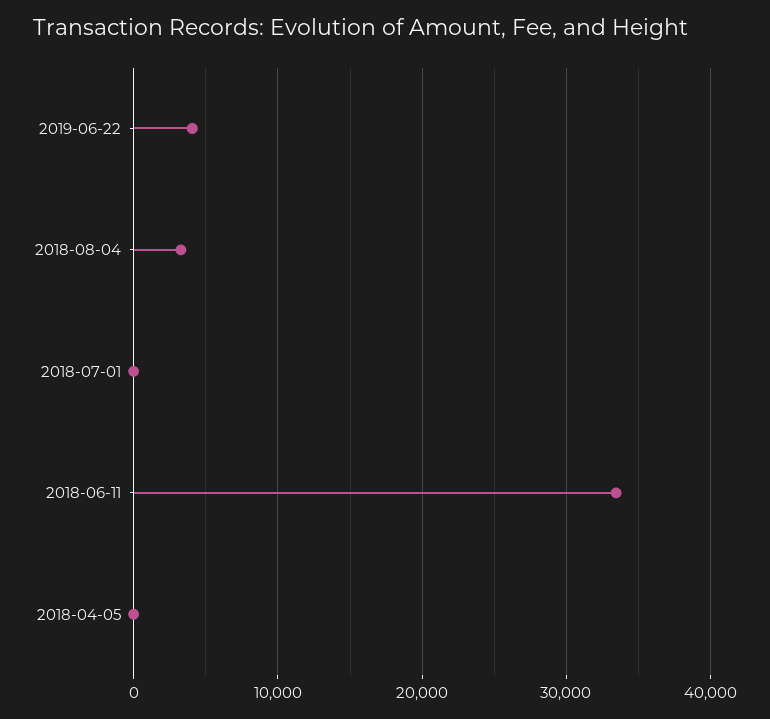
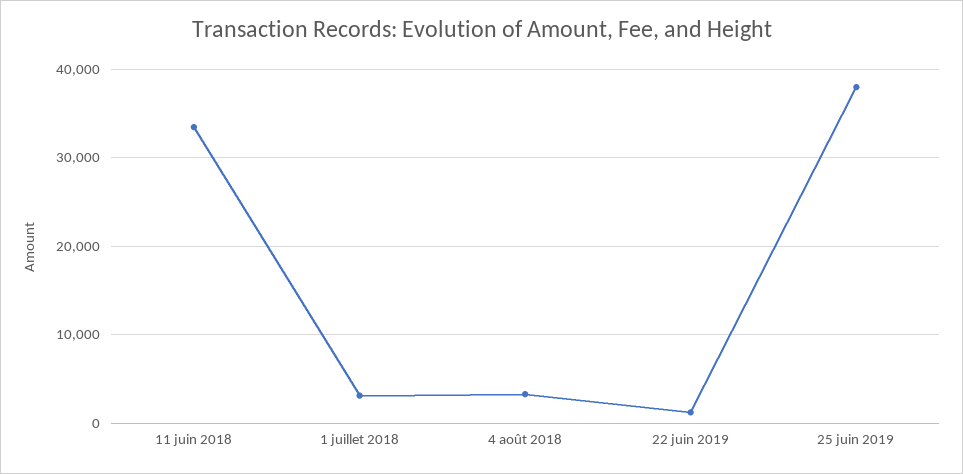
2019-06-22: 4000 -> 1000
2018-07-01: 0 -> 3000
2018-04-05: 0 -> none
25 juin 2019: none -> 38000

